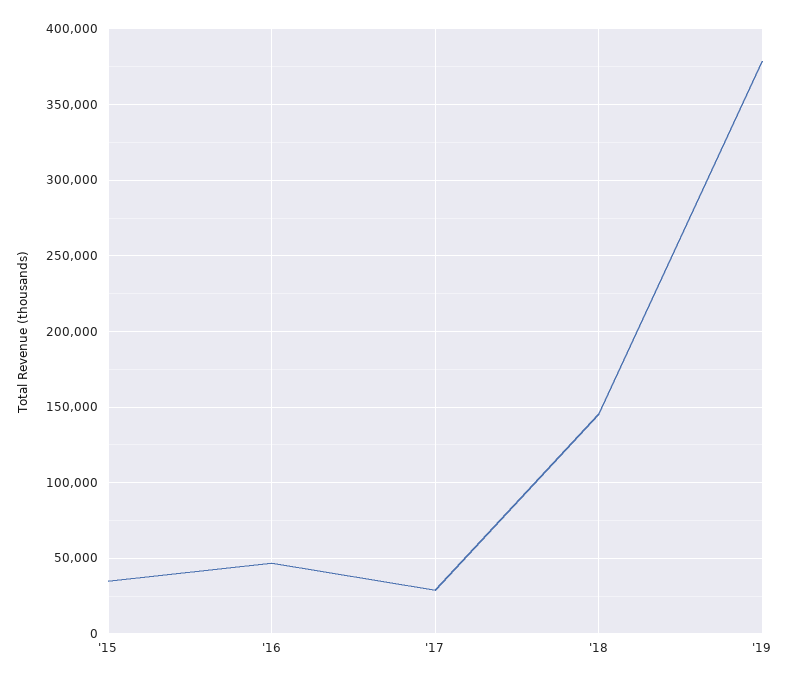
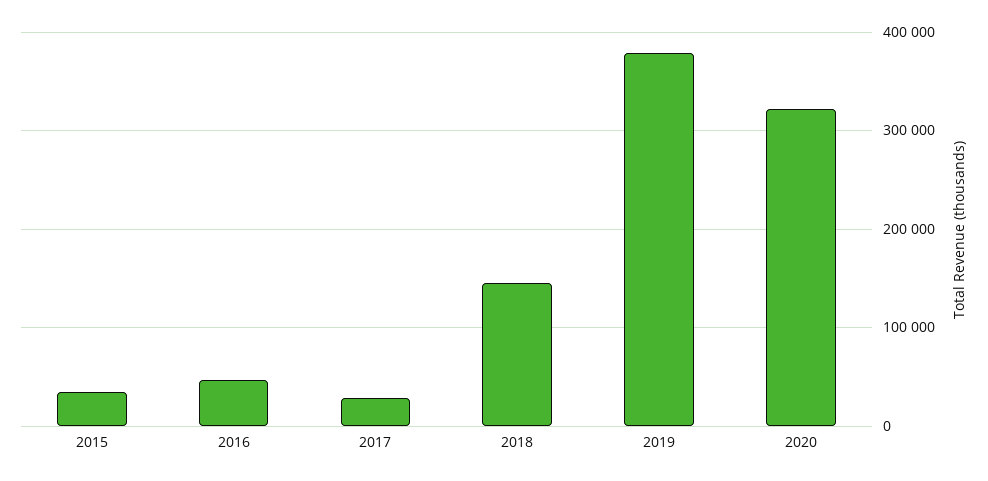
2020: none -> 320000

